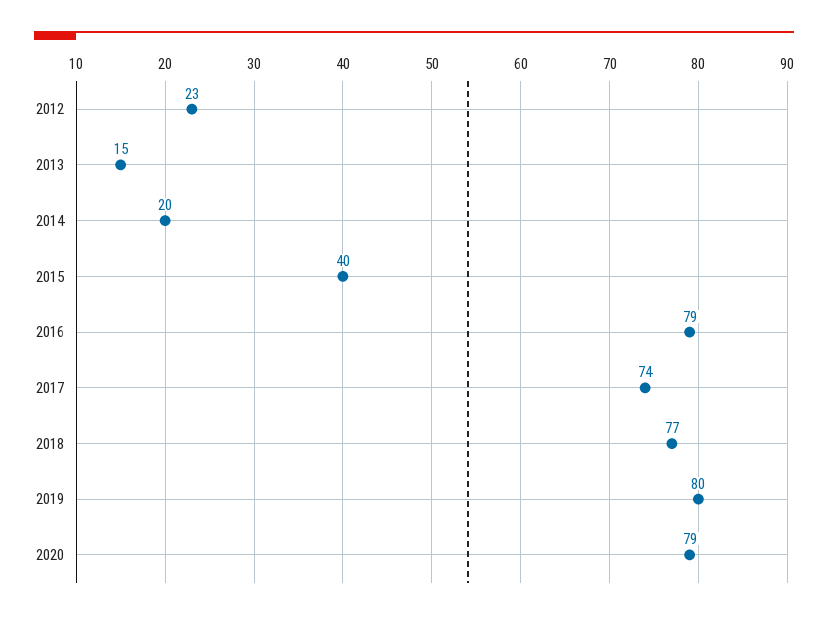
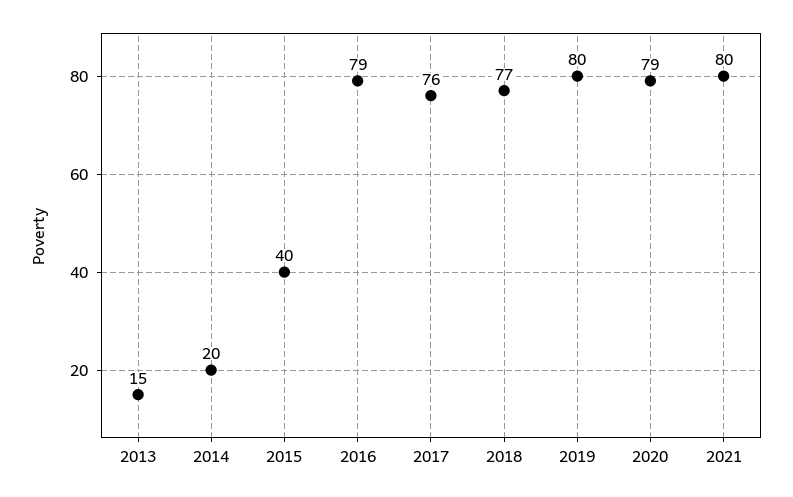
2012: 23 -> none
2017: 74 -> 76
2021: none -> 80

